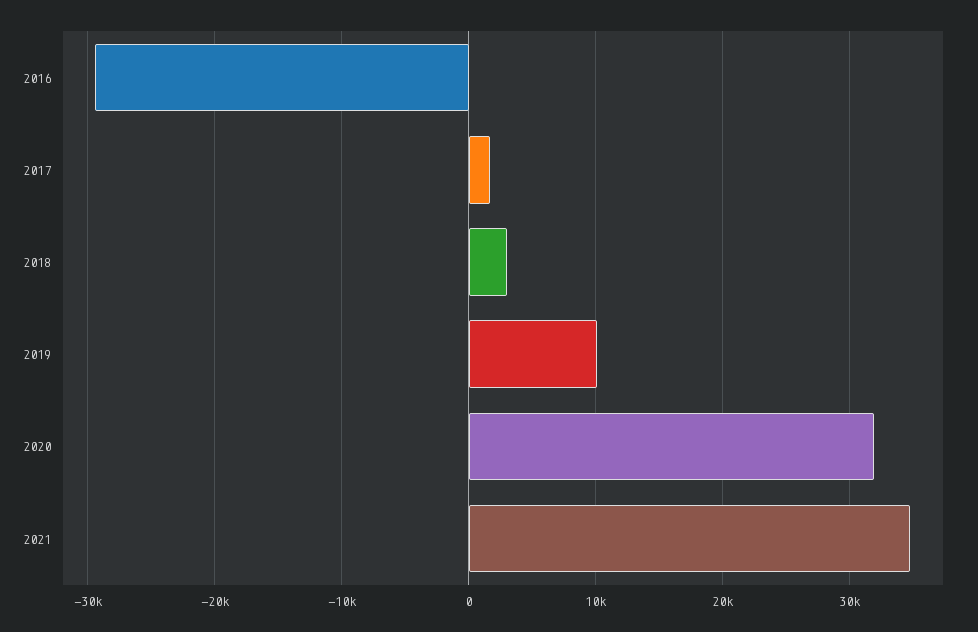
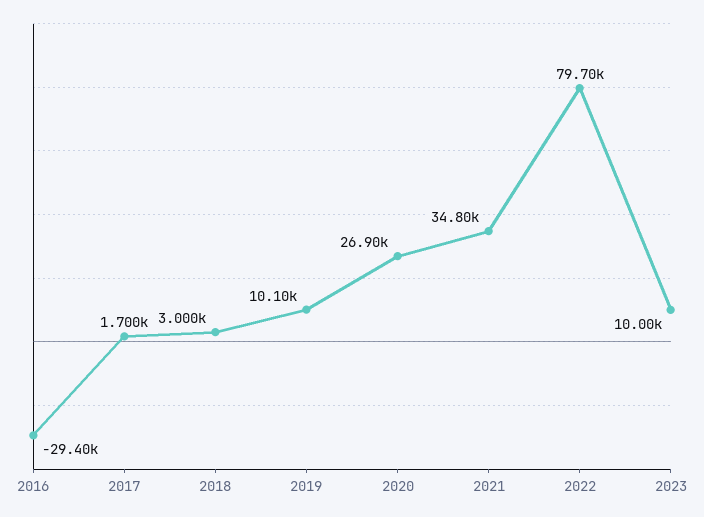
2020: 32000 -> 26900
2022: none -> 79700
2023: none -> 10000

